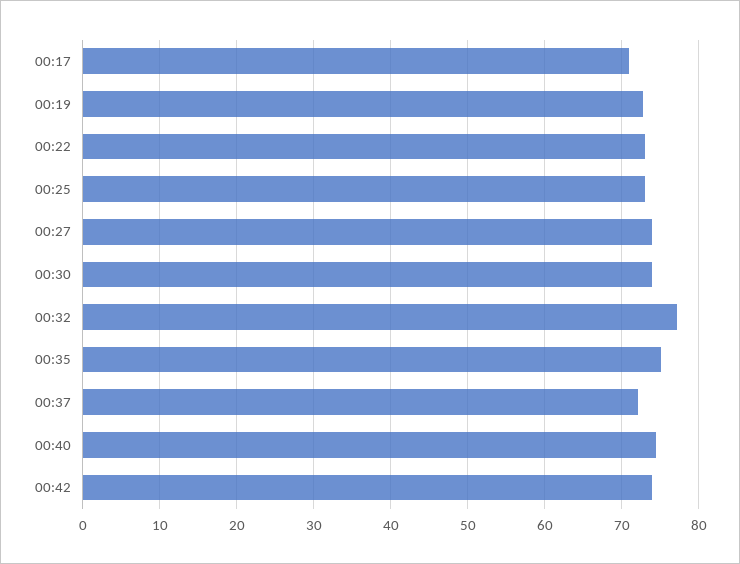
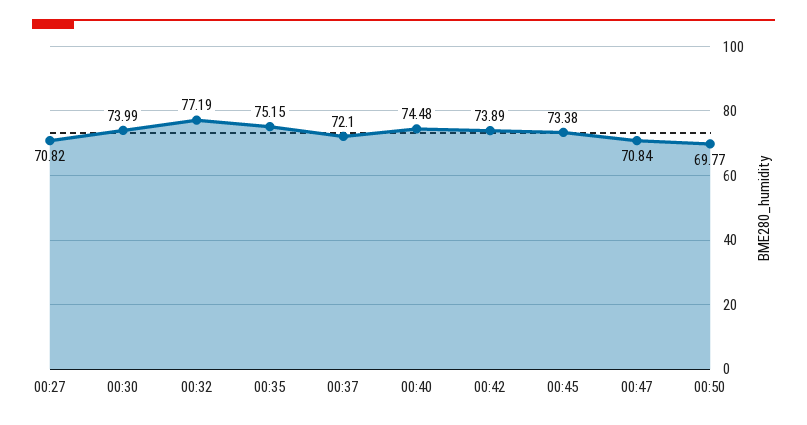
00:17: 71 -> none
00:19: 73 -> none
00:22: 73 -> none
00:25: 73 -> none
00:27: 74 -> 70.82
00:45: none -> 73.38
00:47: none -> 70.84
00:50: none -> 69.77

